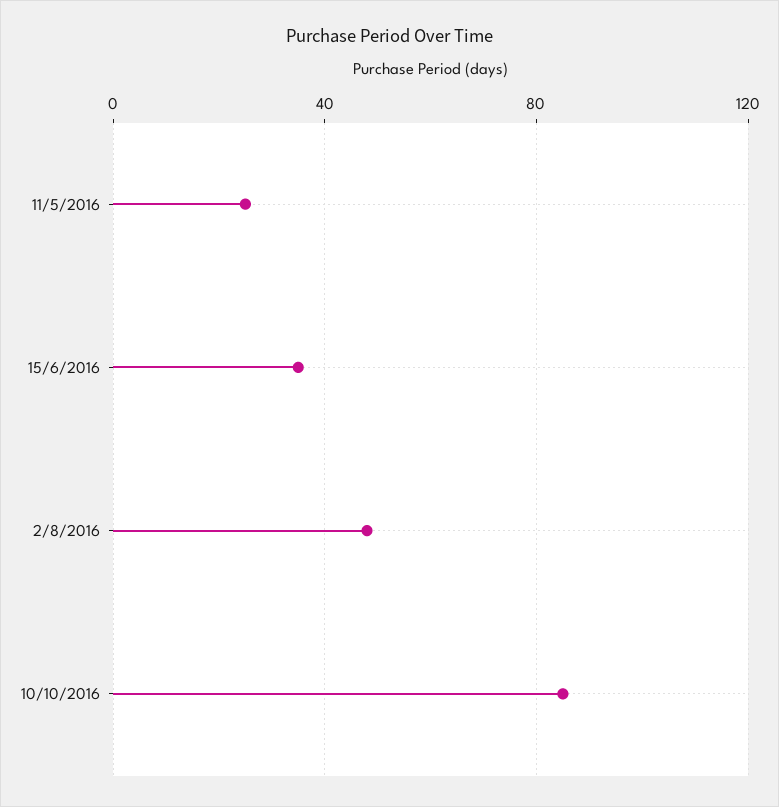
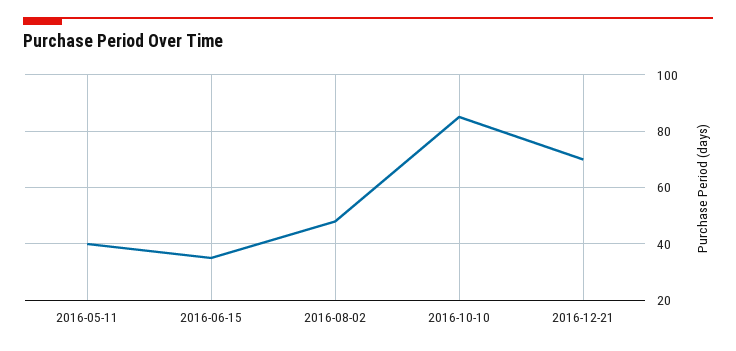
11/5/2016: 25 -> 40
2016-12-21: none -> 70

